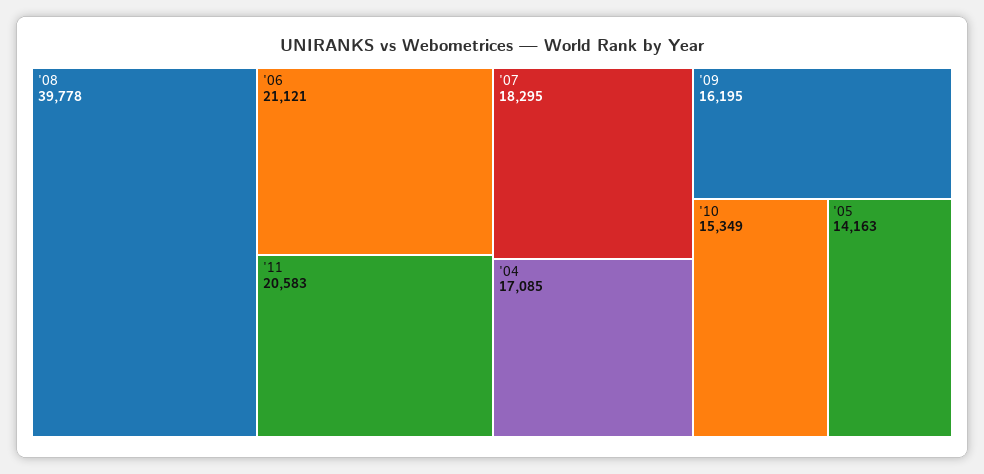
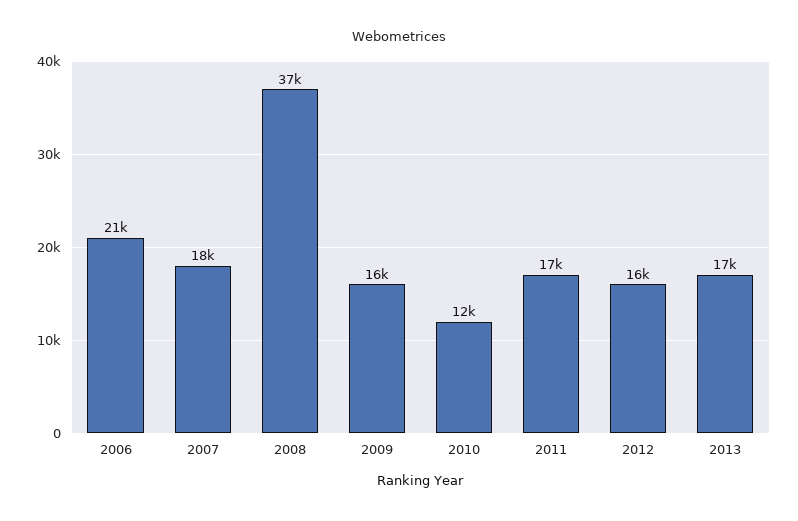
'08: 39778 -> 37000
'11: 20583 -> 17000
'04: 17085 -> none
'10: 15349 -> 12000
'05: 14163 -> none
2012: none -> 16000
2013: none -> 17000

